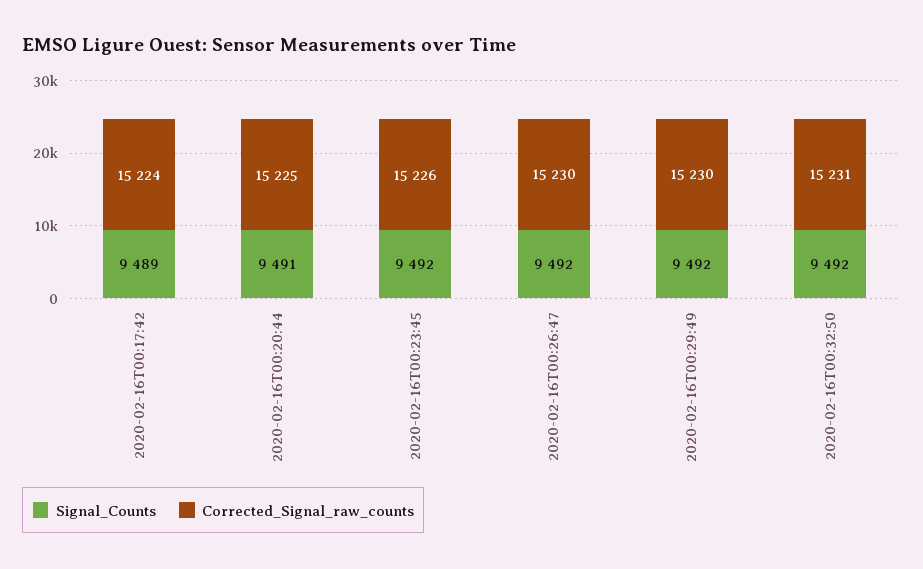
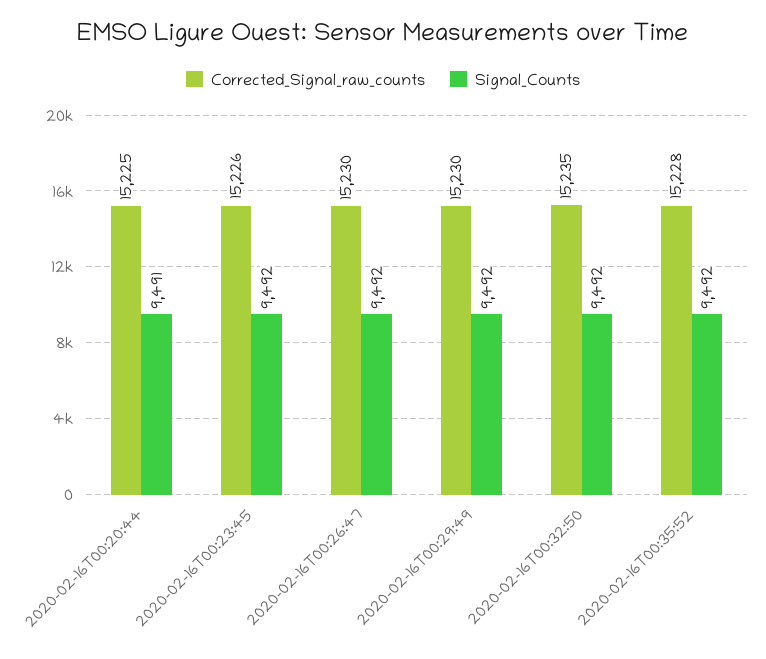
Signal_Counts, 2020-02-16T00:17:42: 9489 -> none
Corrected_Signal_raw_counts, 2020-02-16T00:17:42: 15224 -> none
Corrected_Signal_raw_counts, 2020-02-16T00:32:50: 15231 -> 15235
Corrected_Signal_raw_counts, 2020-02-16T00:35:52: none -> 15228
Signal_Counts, 2020-02-16T00:35:52: none -> 9492

